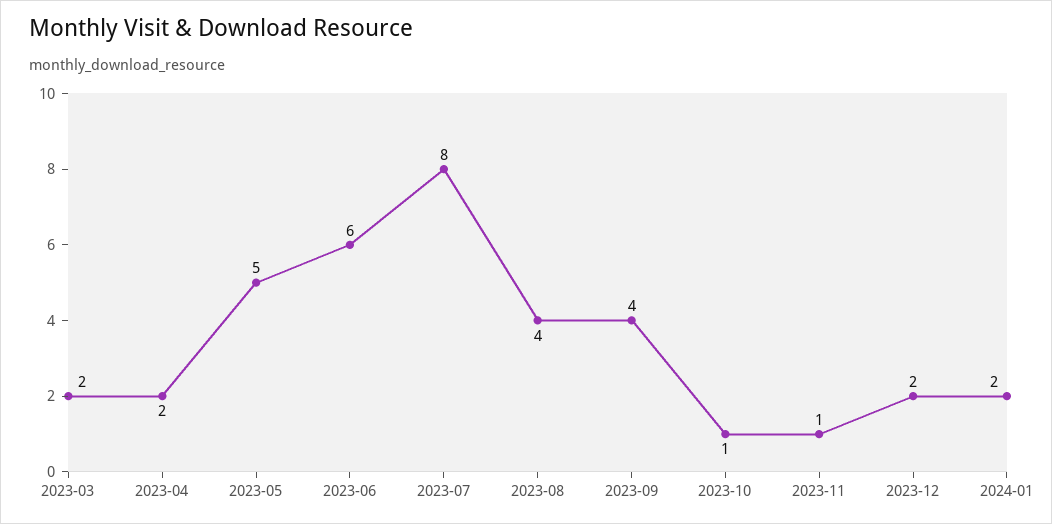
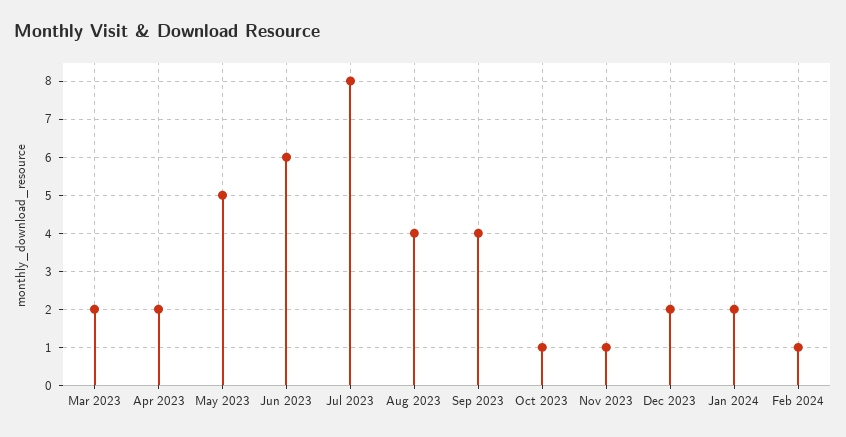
Feb 2024: none -> 1

